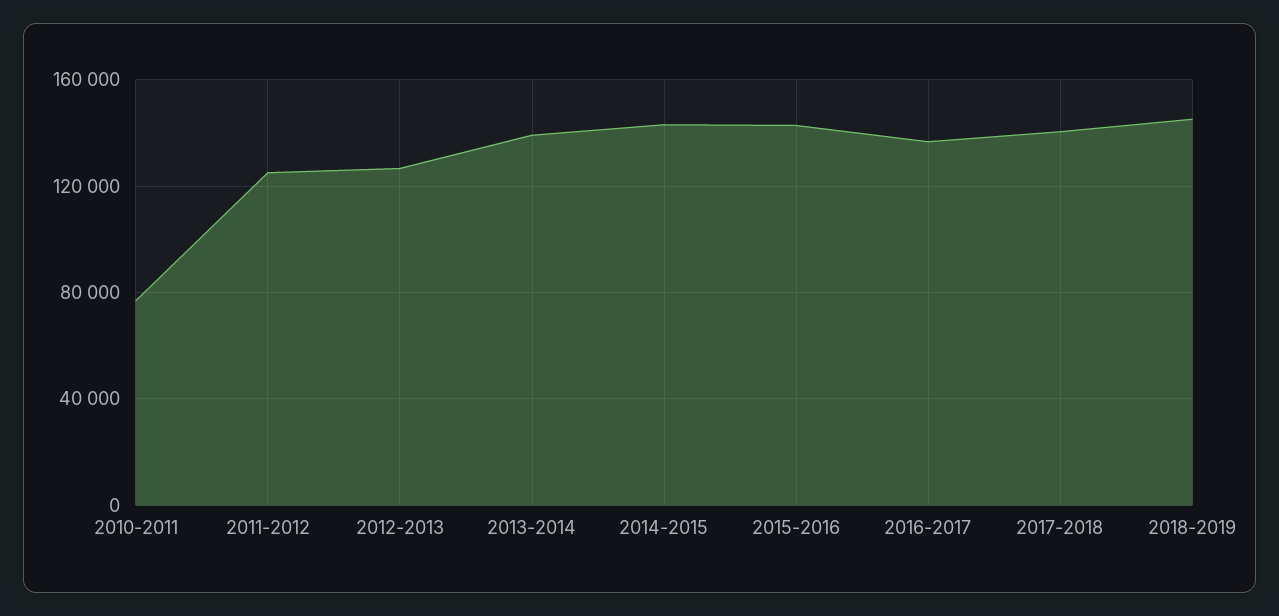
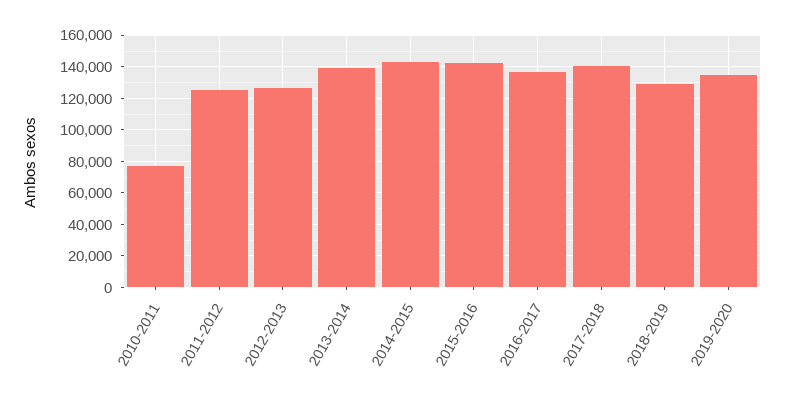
2018-2019: 145000 -> 130000
2019-2020: none -> 135000

